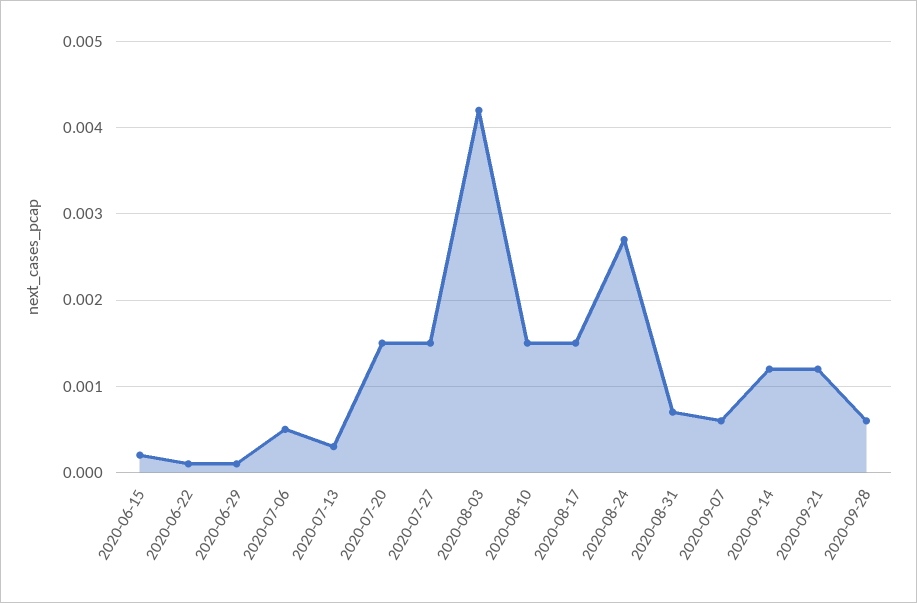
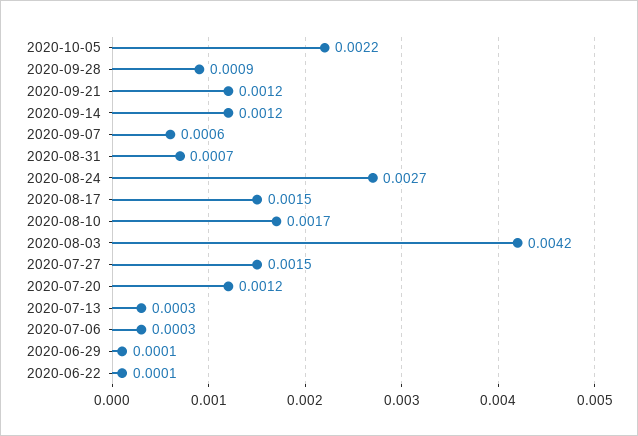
2020-06-15: 0.0002 -> none
2020-07-06: 0.0005 -> 0.0003
2020-07-20: 0.0015 -> 0.0012
2020-08-10: 0.0015 -> 0.0017
2020-09-28: 0.0006 -> 0.0009
2020-10-05: none -> 0.0022

